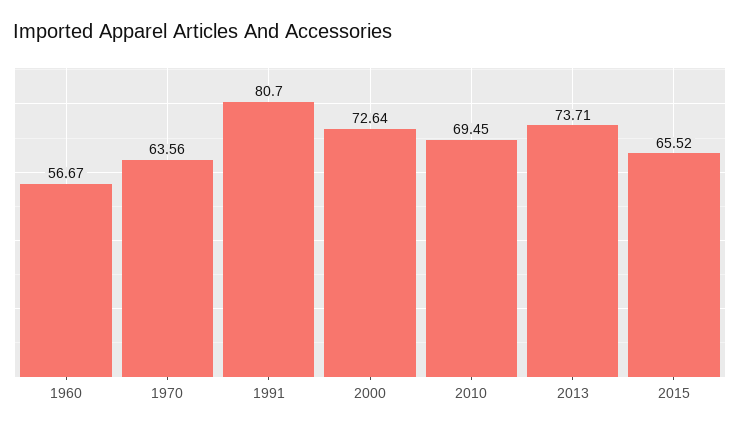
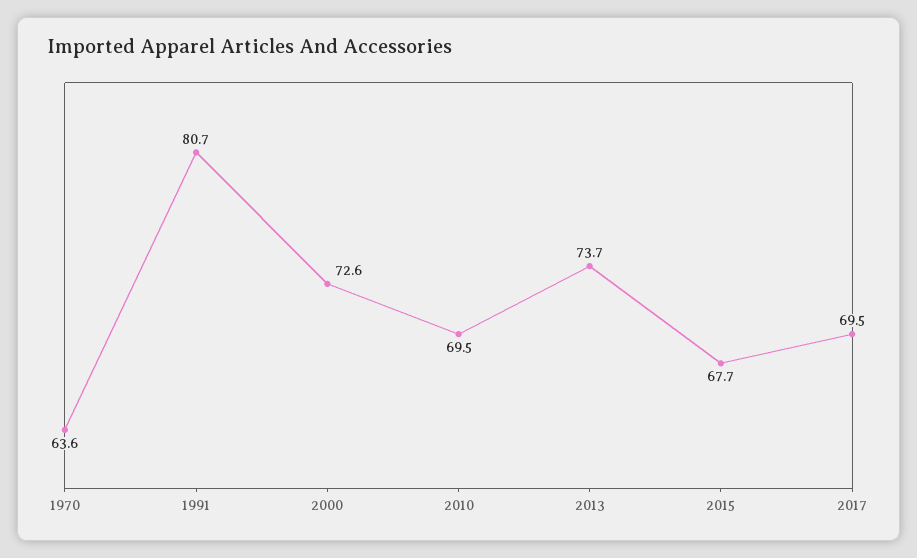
1960: 56.67 -> none
2015: 65.52 -> 67.7
2017: none -> 69.5

